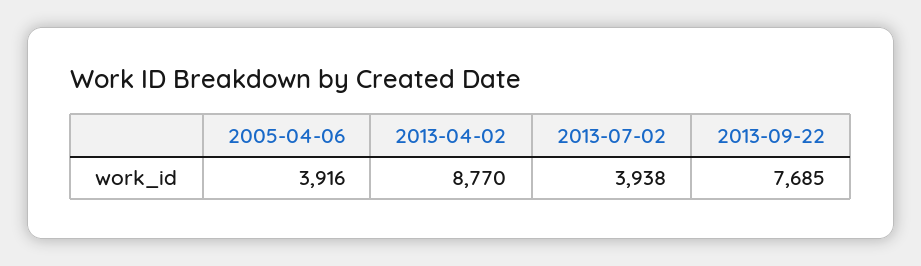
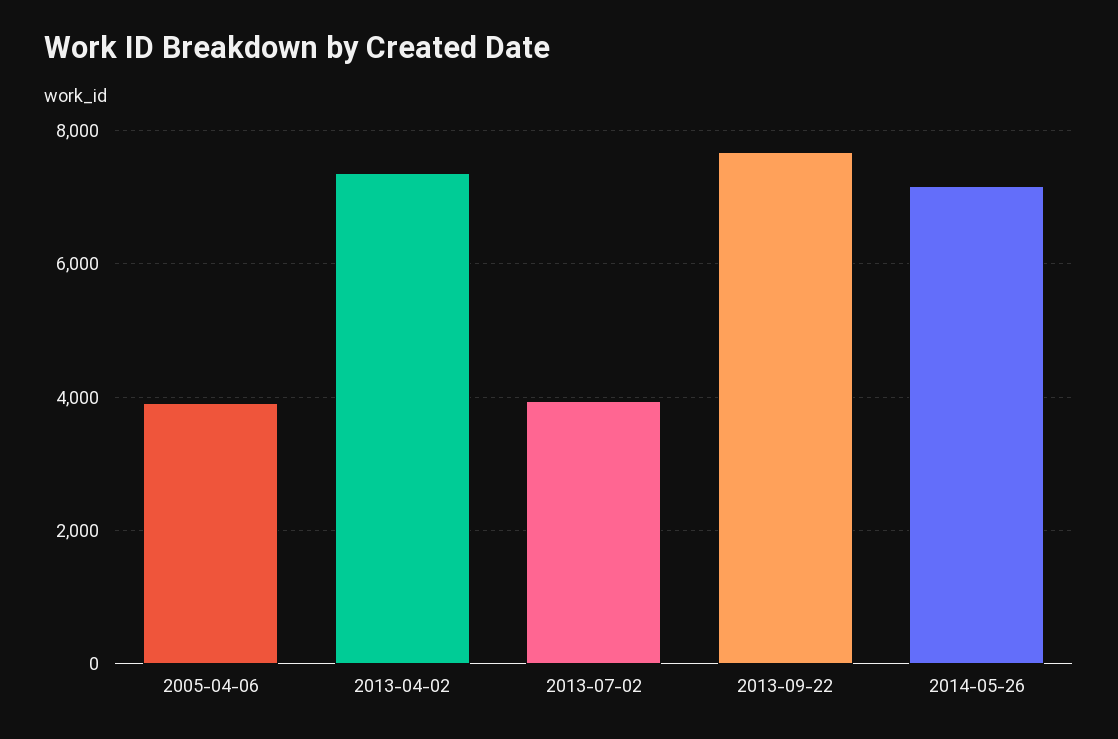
2013-04-02: 8770 -> 7400
2014-05-26: none -> 7200

